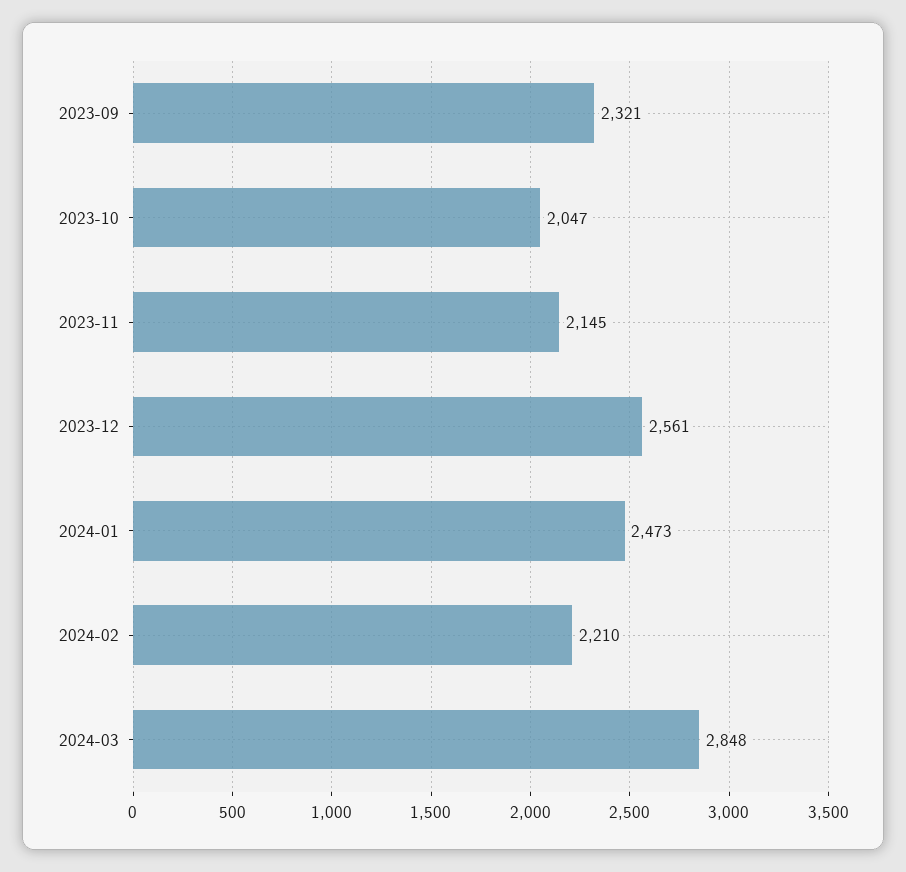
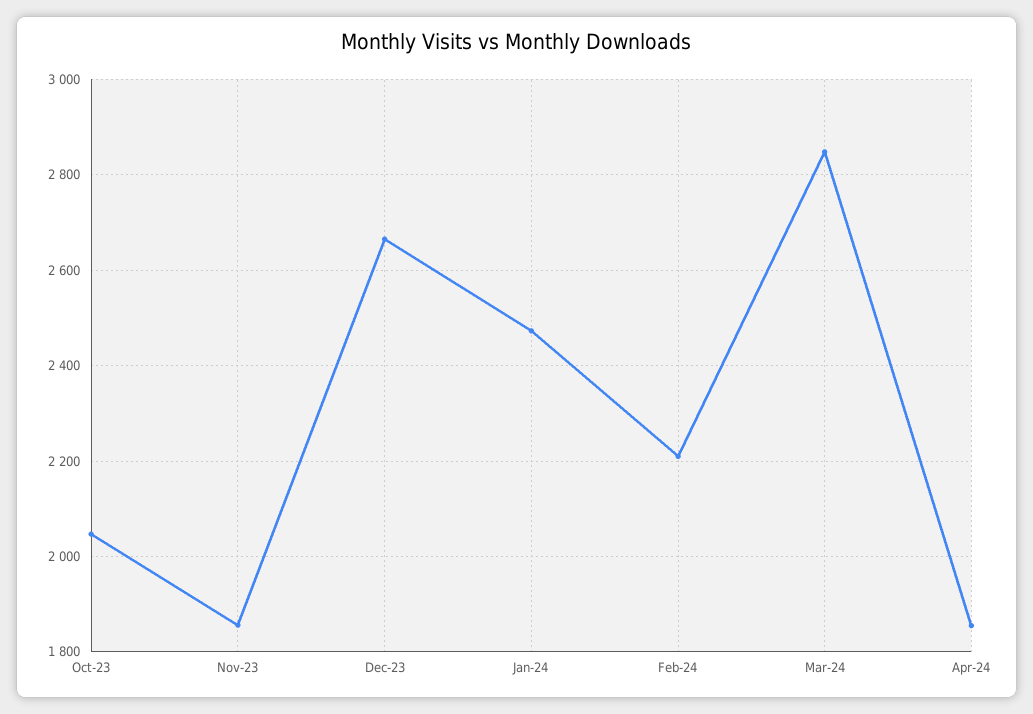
2023-09: 2321 -> none
2023-11: 2145 -> 1860
2023-12: 2561 -> 2660
Apr-24: none -> 1860

